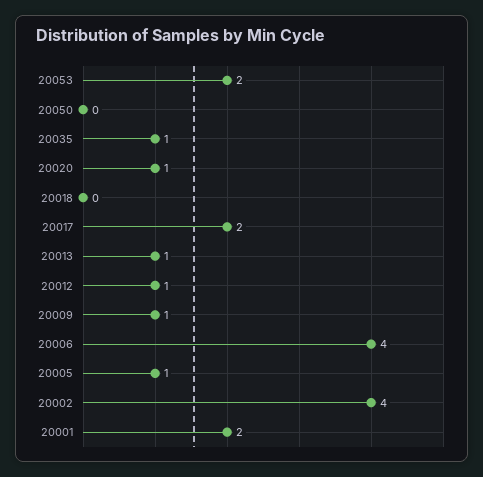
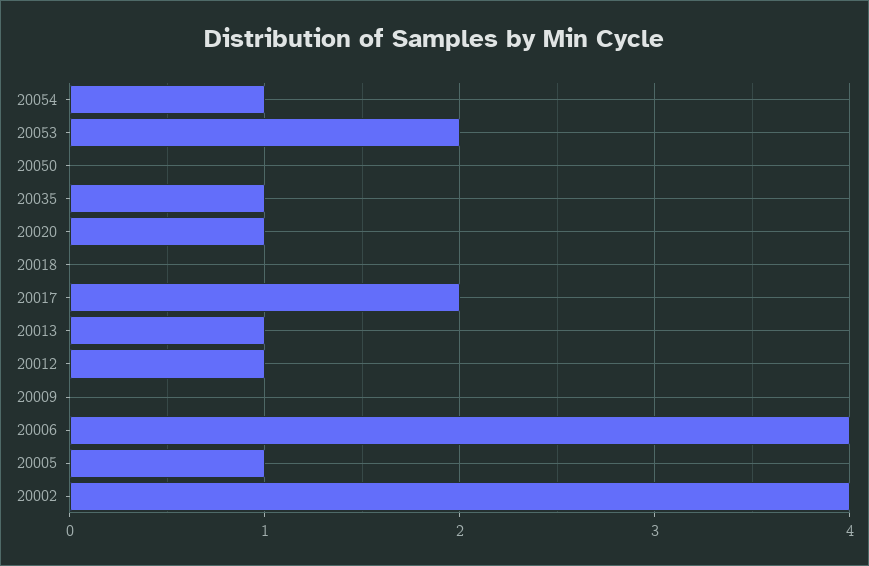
20009: 1 -> 0
20001: 2 -> none
20054: none -> 1

